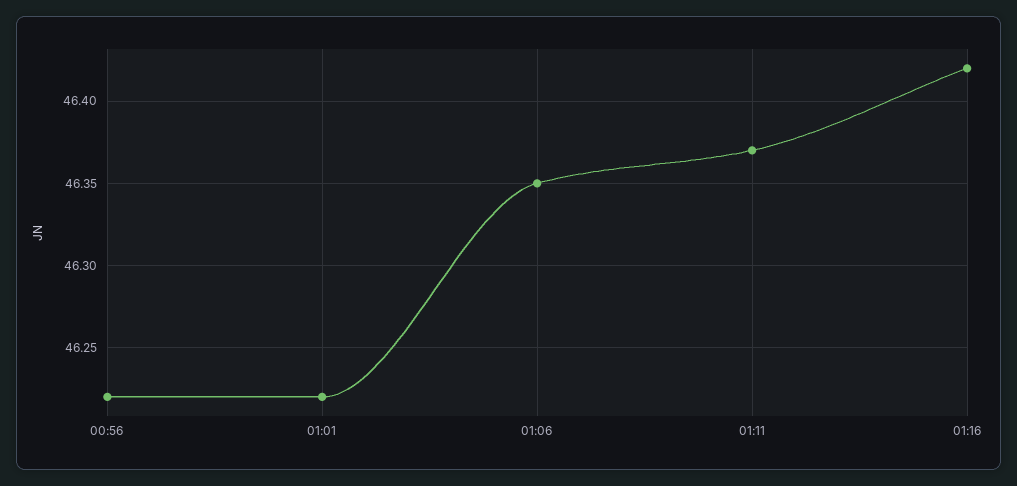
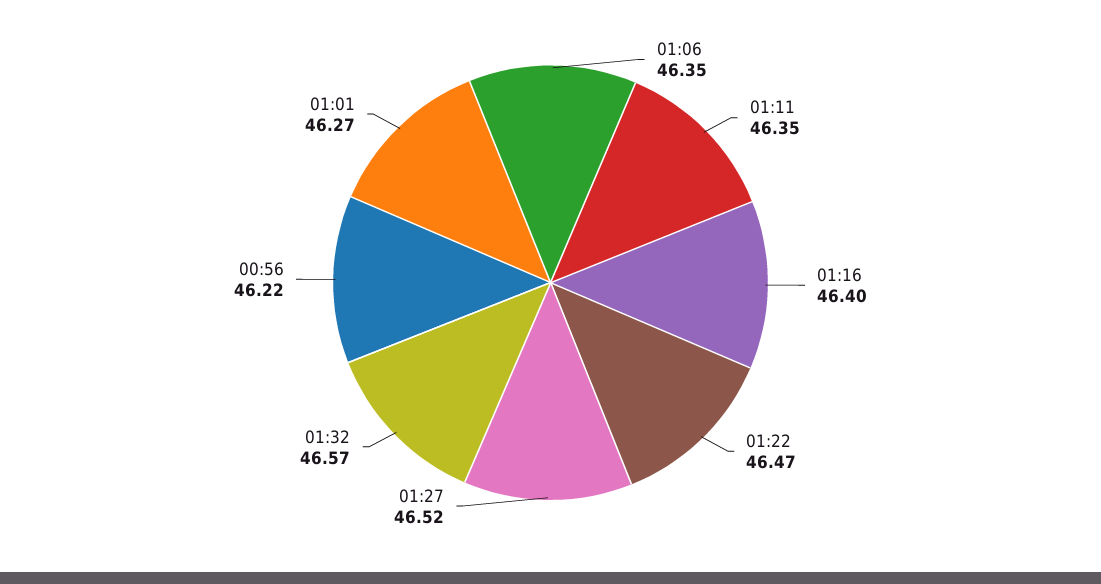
01:01: 46.22 -> 46.27
01:11: 46.37 -> 46.35
01:16: 46.42 -> 46.4
01:22: none -> 46.47
01:27: none -> 46.52
01:32: none -> 46.57

